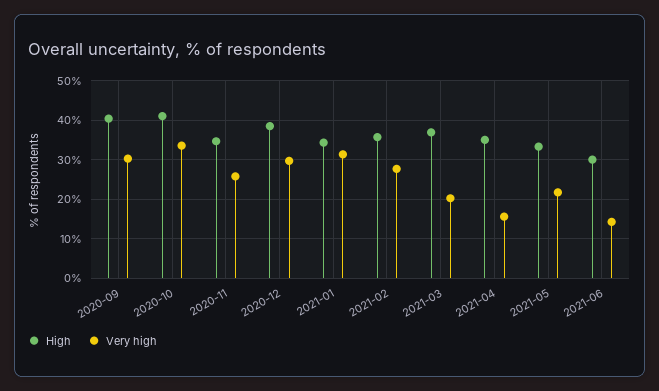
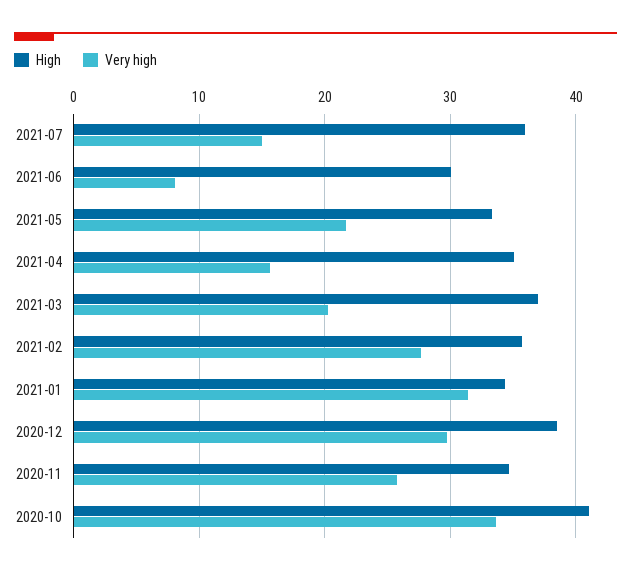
High, 2020-09: 40 -> none
Very high, 2020-09: 30 -> none
Very high, 2021-06: 14 -> 8
High, 2021-07: none -> 36
Very high, 2021-07: none -> 15

